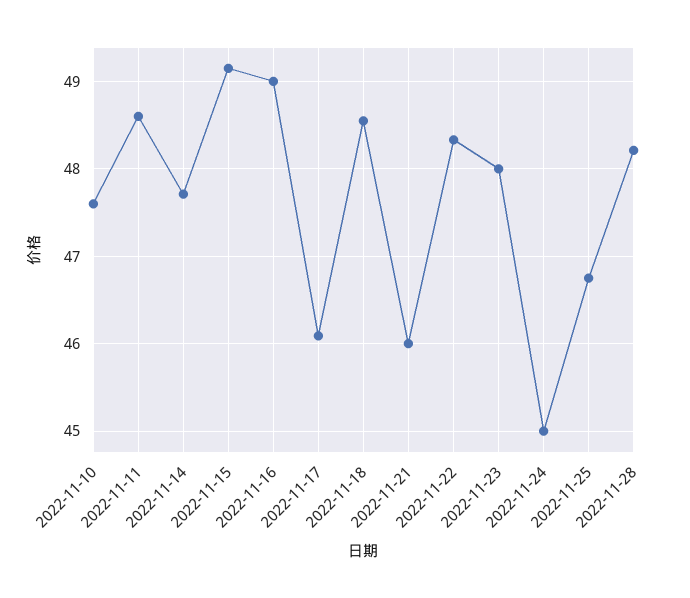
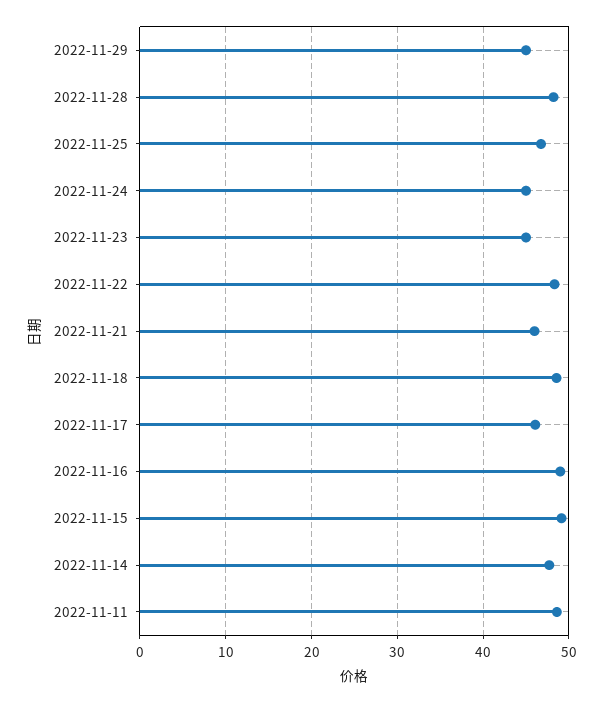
2022-11-10: 47.6 -> none
2022-11-23: 48 -> 45
2022-11-29: none -> 45

